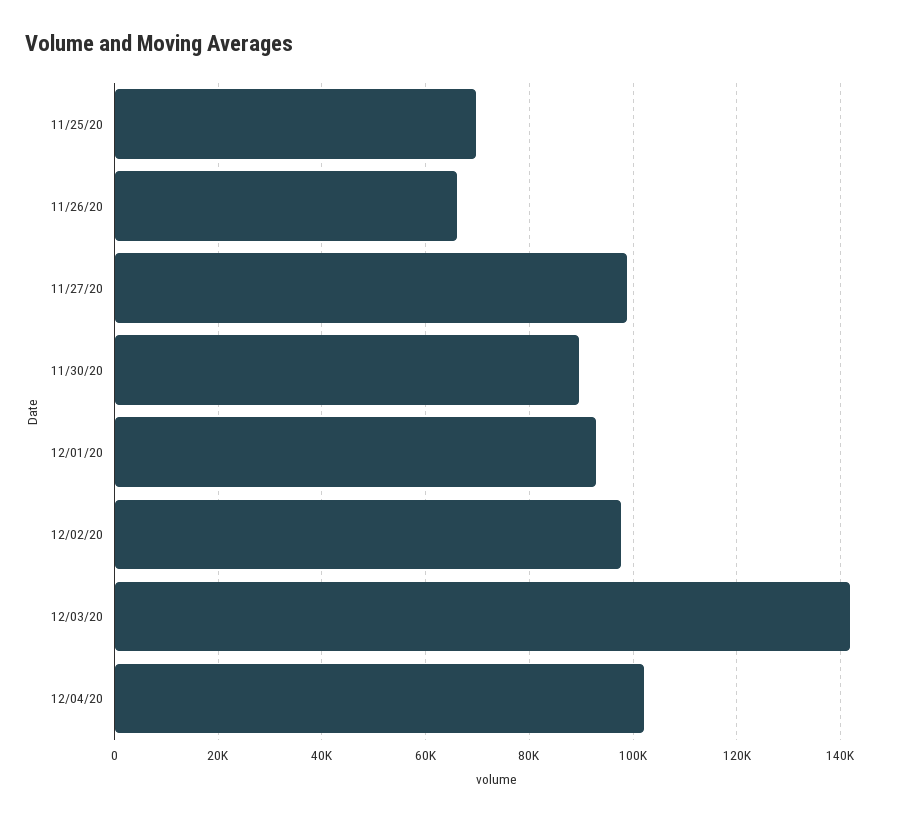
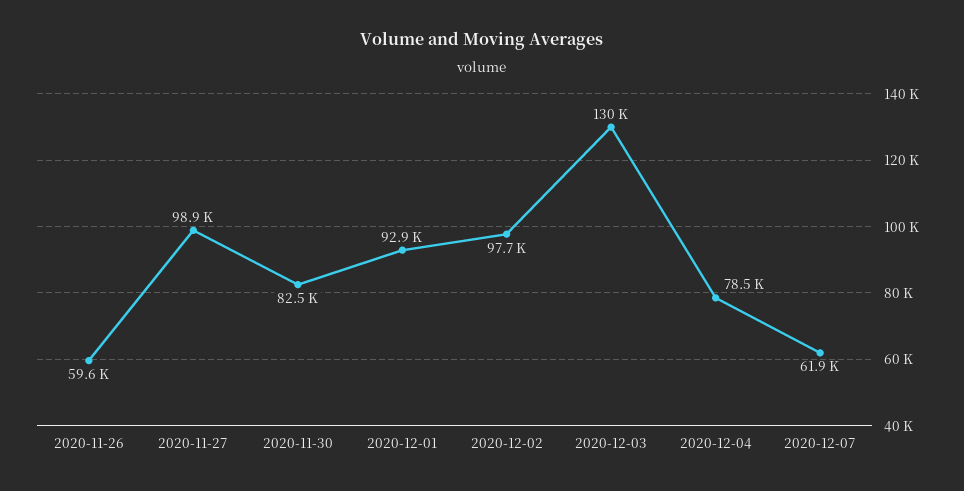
11/25/20: 70000 -> none
11/26/20: 66000 -> 59600
11/30/20: 90000 -> 82500
12/03/20: 142000 -> 130000
12/04/20: 102000 -> 78500
2020-12-07: none -> 61900

